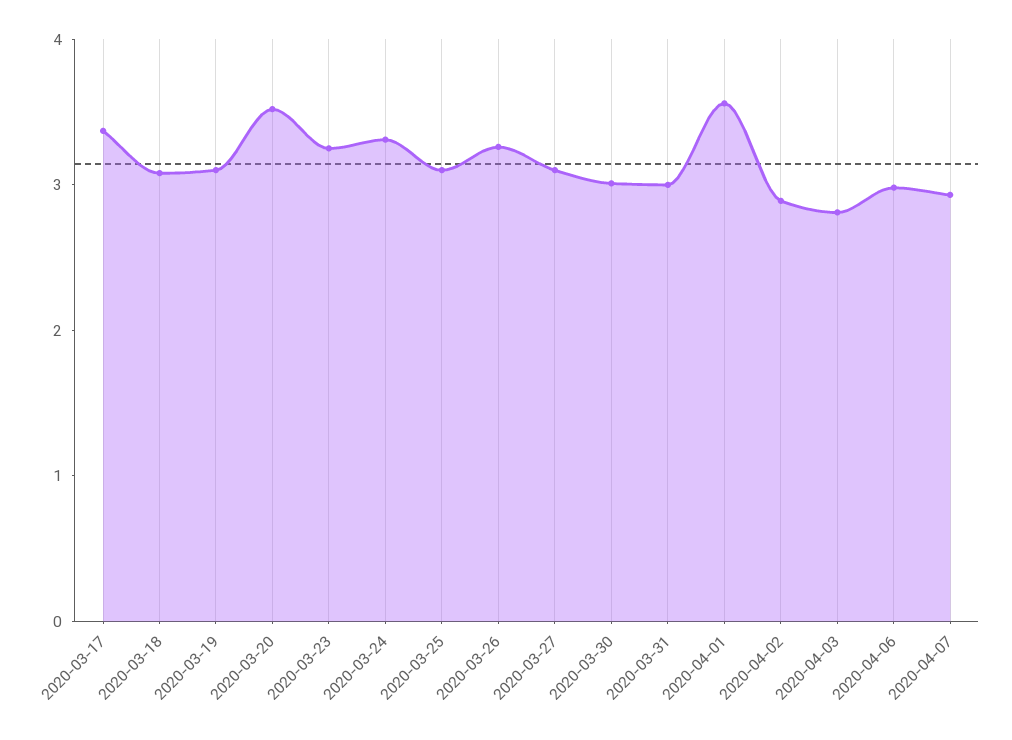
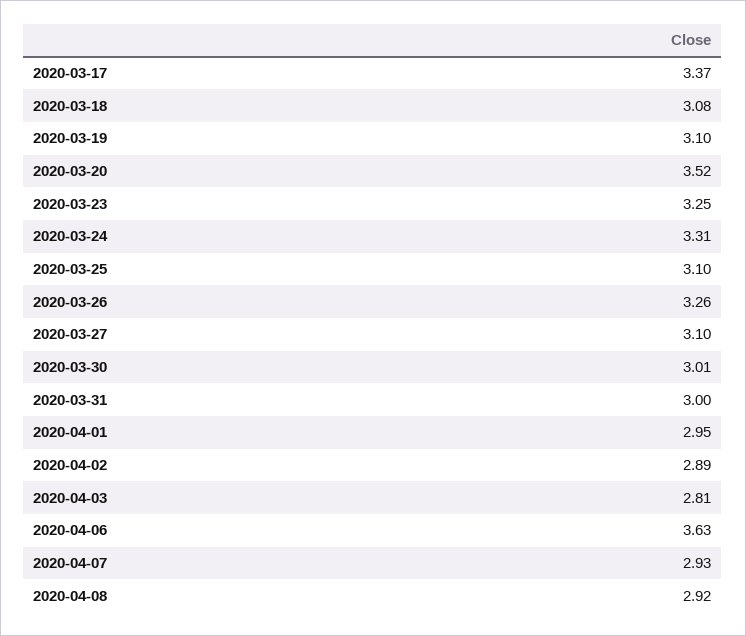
2020-04-01: 3.6 -> 2.95
2020-04-06: 3 -> 3.63
2020-04-08: none -> 2.92

